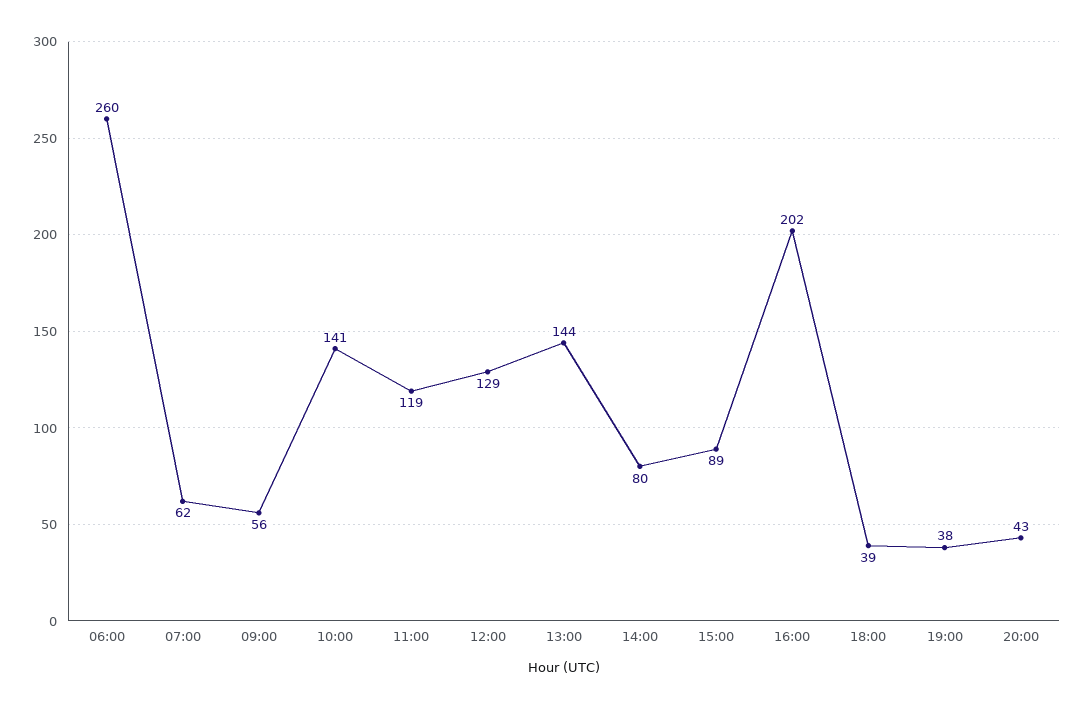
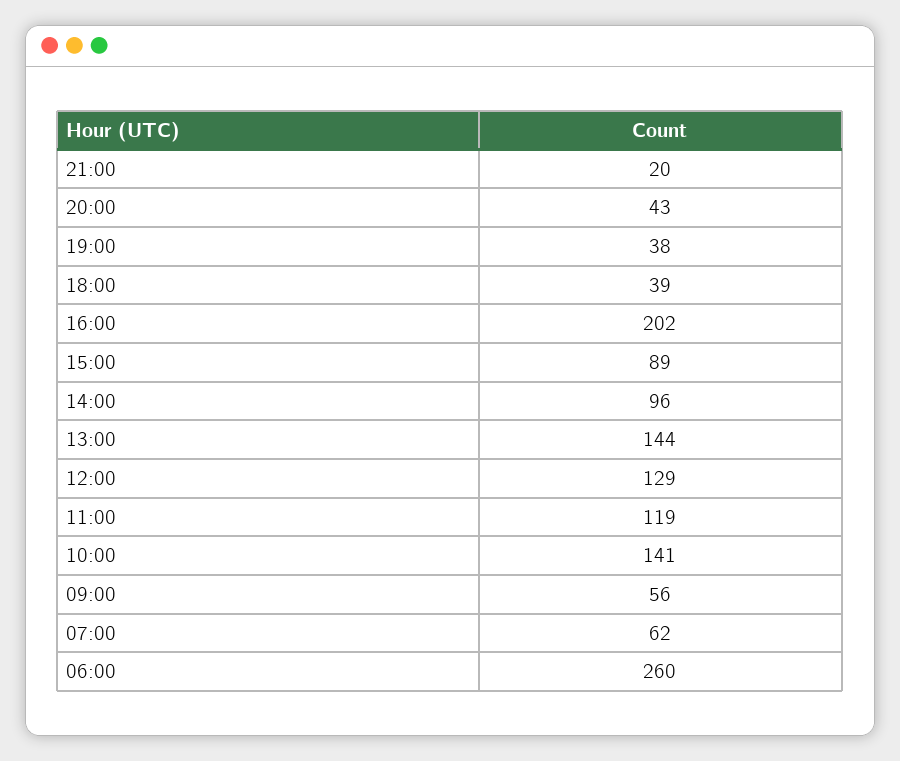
14:00: 80 -> 96
21:00: none -> 20

